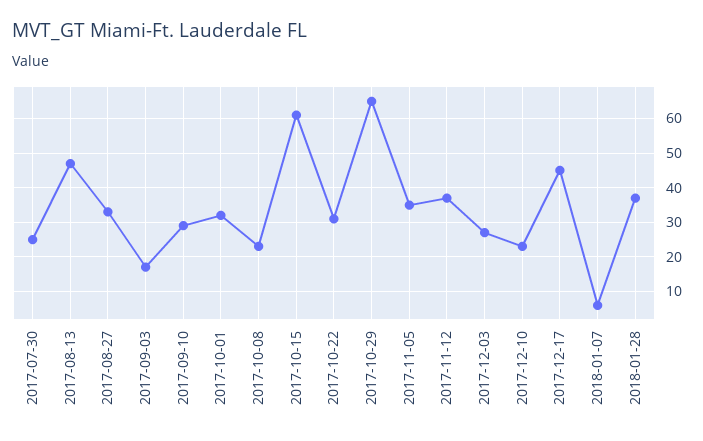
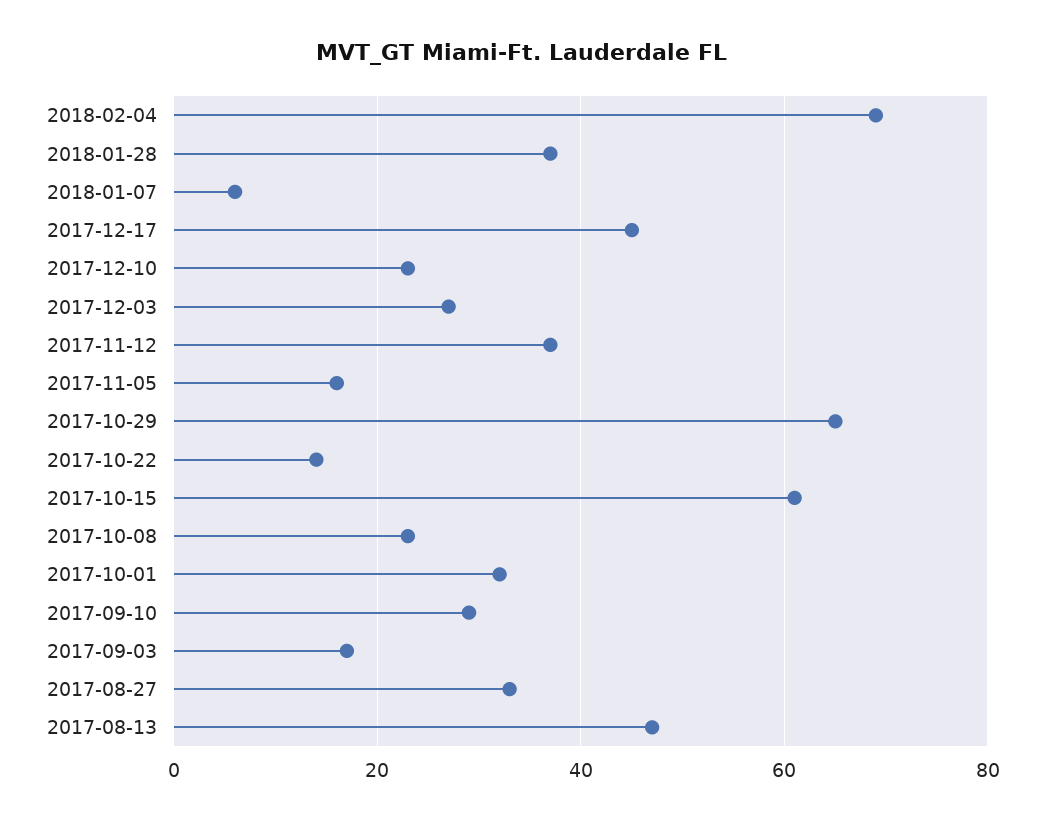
2017-07-30: 25 -> none
2017-10-22: 30 -> 15
2017-11-05: 35 -> 15
2018-02-04: none -> 70

